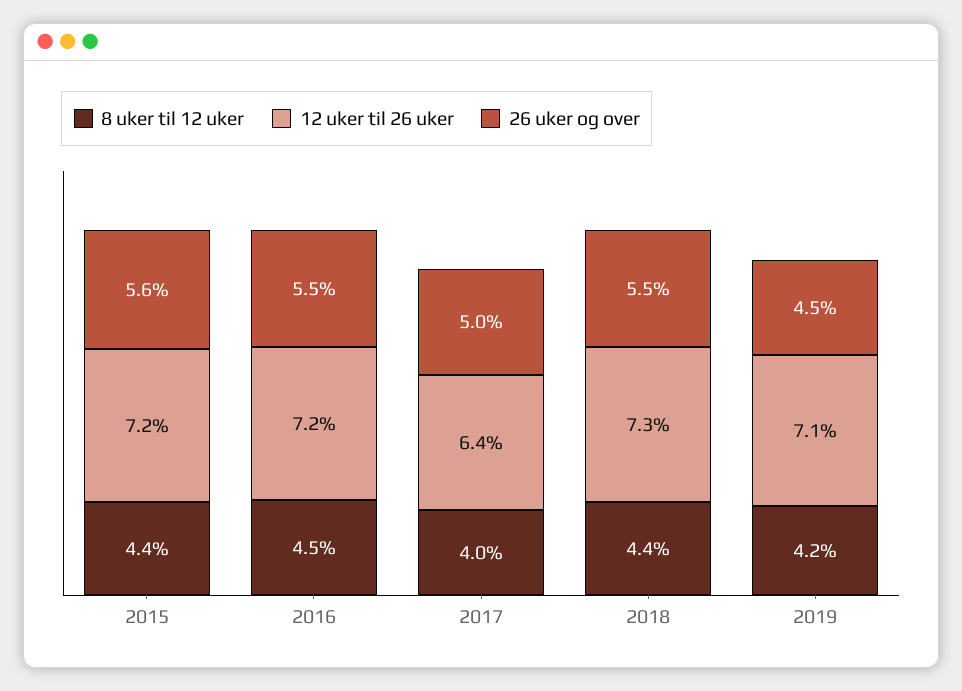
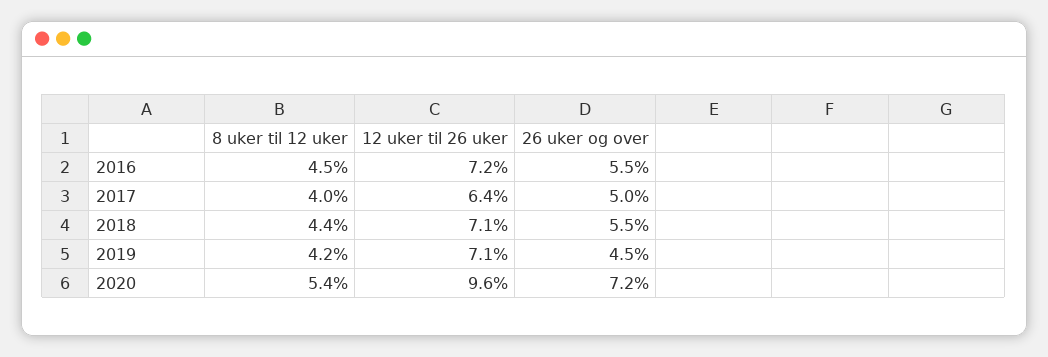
8 uker til 12 uker, 2015: 4.4 -> none
12 uker til 26 uker, 2015: 7.2 -> none
26 uker og over, 2015: 5.6 -> none
12 uker til 26 uker, 2018: 7.3 -> 7.1
8 uker til 12 uker, 2020: none -> 5.4
12 uker til 26 uker, 2020: none -> 9.6
26 uker og over, 2020: none -> 7.2

